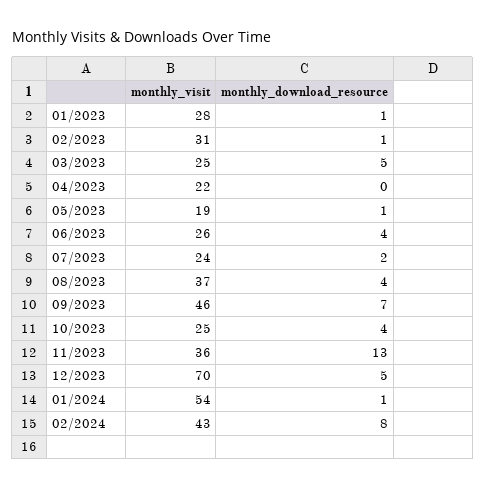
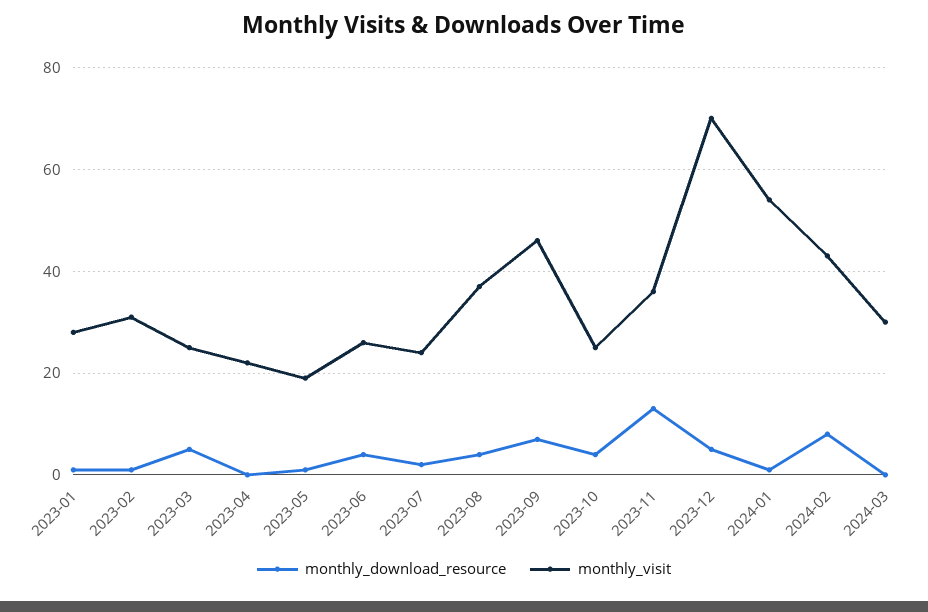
monthly_download_resource, 2024-03: none -> 0
monthly_visit, 2024-03: none -> 30

